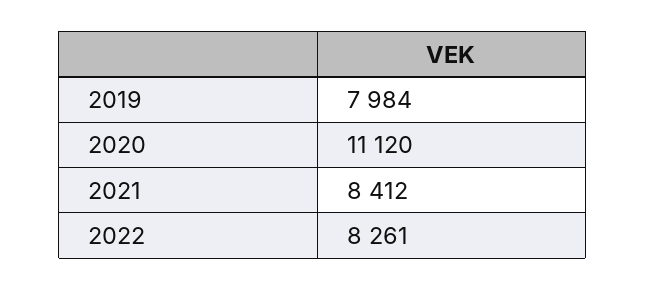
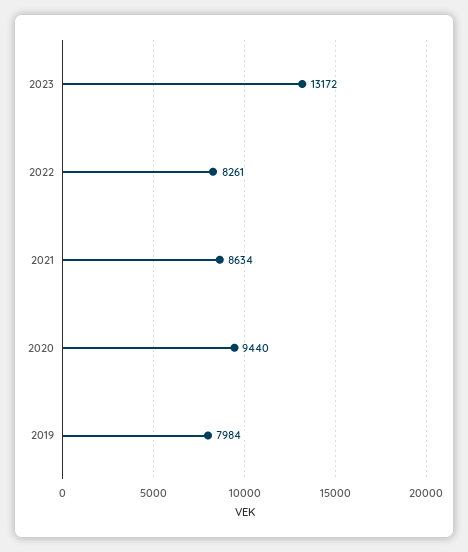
2020: 11120 -> 9440
2021: 8412 -> 8634
2023: none -> 13172

